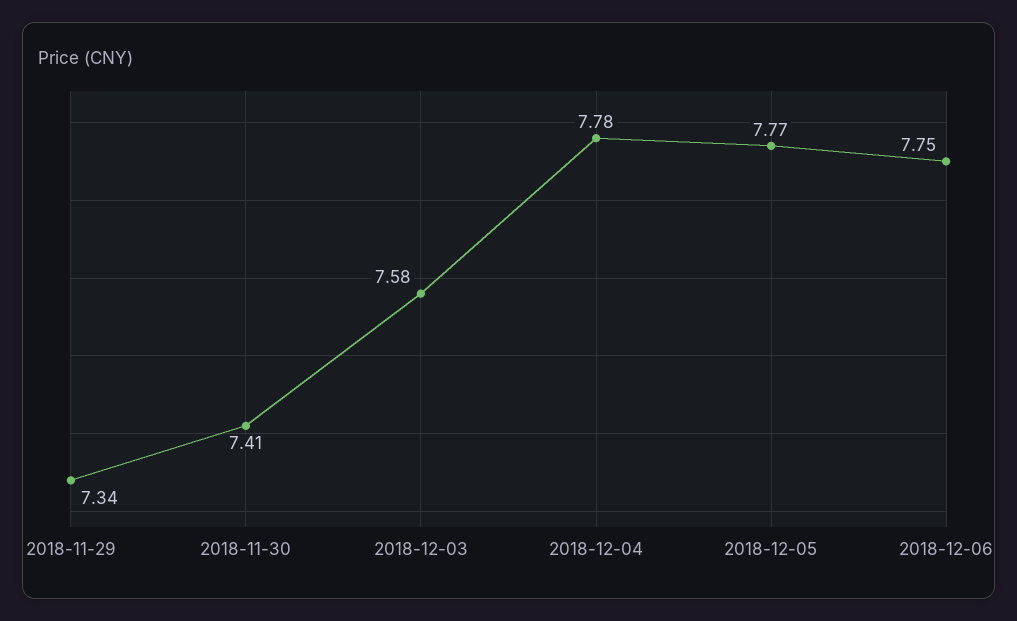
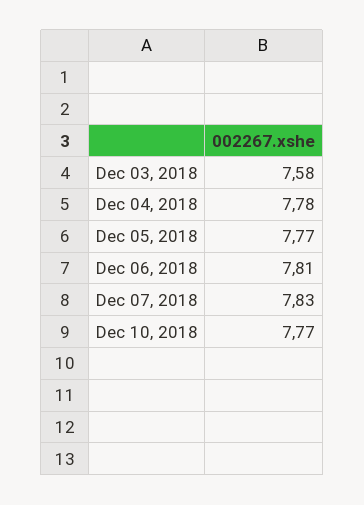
2018-11-29: 7.34 -> none
2018-11-30: 7.41 -> none
2018-12-06: 7.75 -> 7.81
Dec 07, 2018: none -> 7.83
Dec 10, 2018: none -> 7.77

